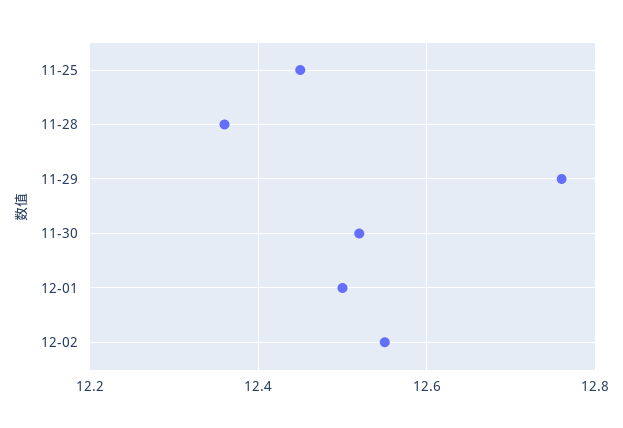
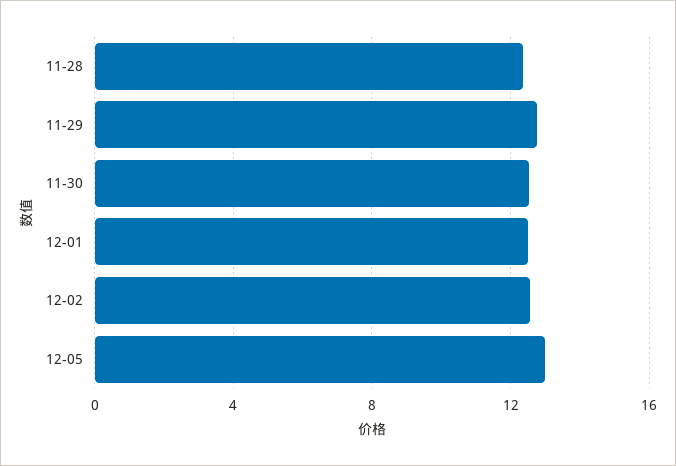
11-25: 12.45 -> none
12-05: none -> 13

